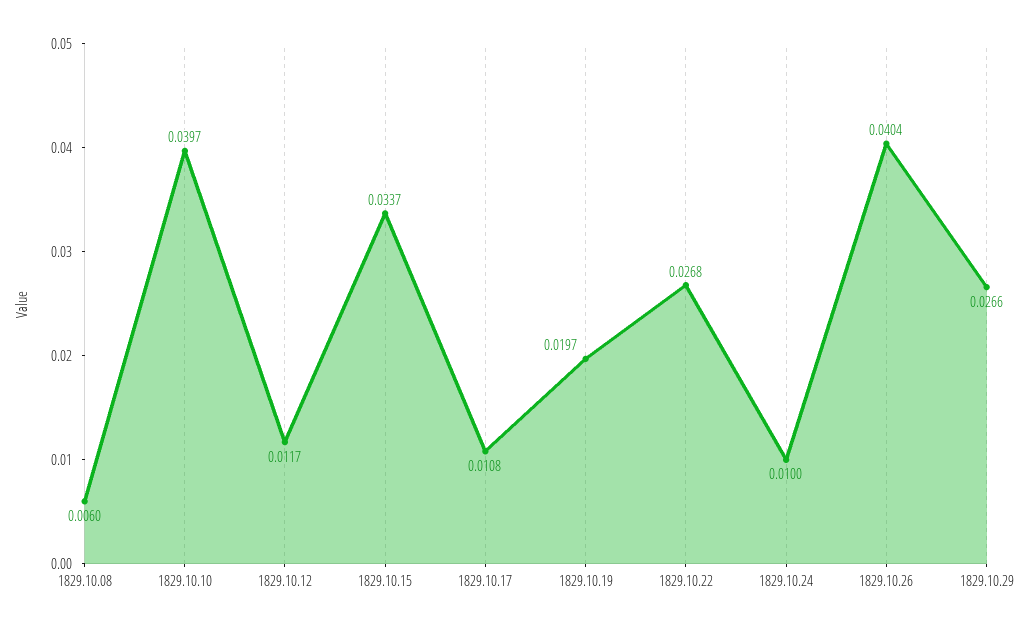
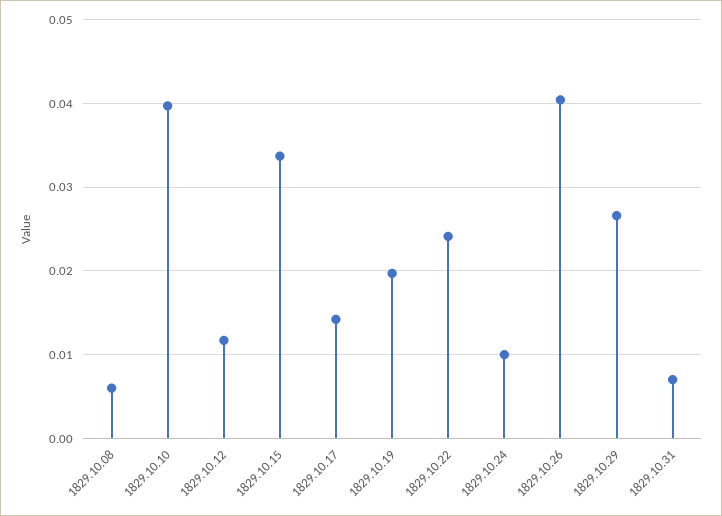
1829.10.17: 0.0108 -> 0.014
1829.10.22: 0.0268 -> 0.024
1829.10.31: none -> 0.007

